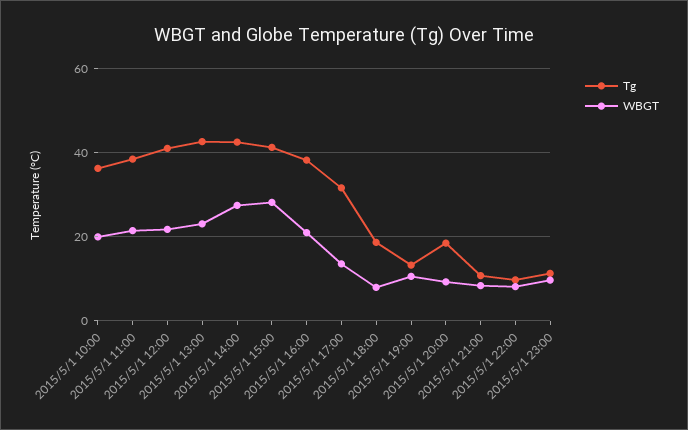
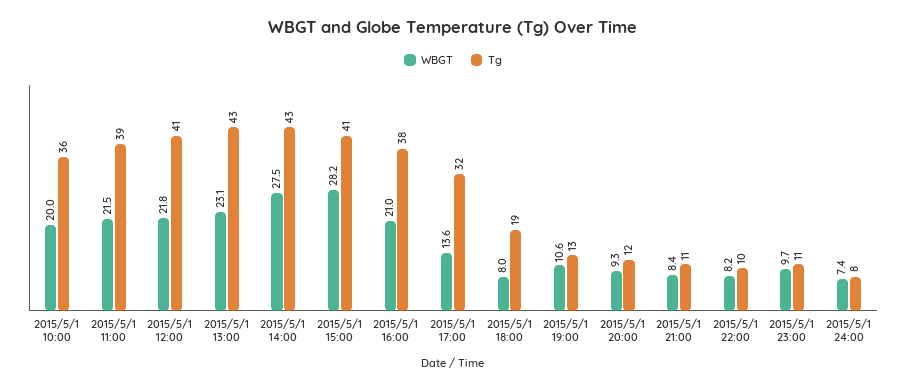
Tg, 2015/5/1 20:00: 18 -> 12
WBGT, 2015/5/1 24:00: none -> 7.4
Tg, 2015/5/1 24:00: none -> 8

